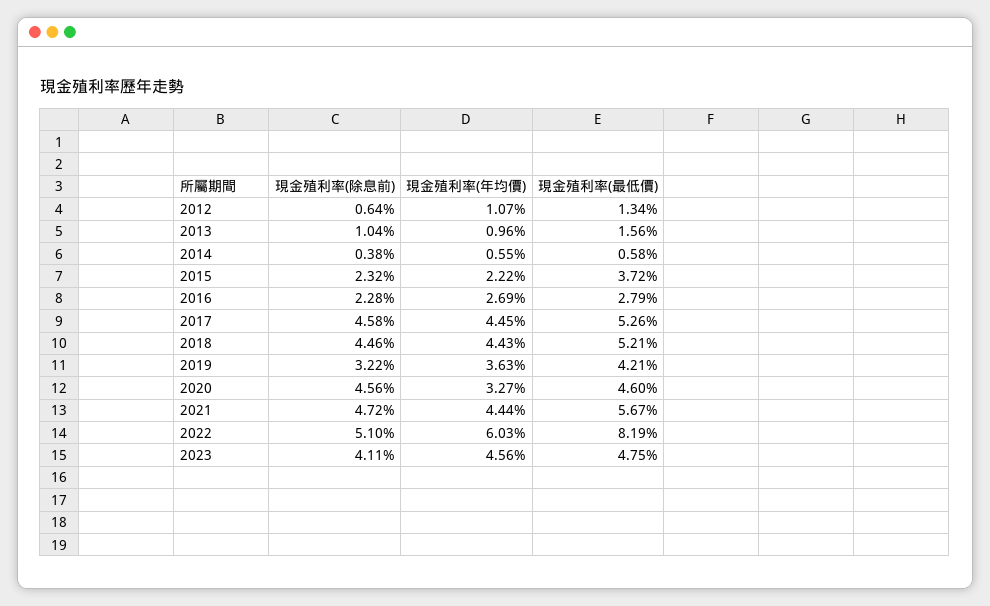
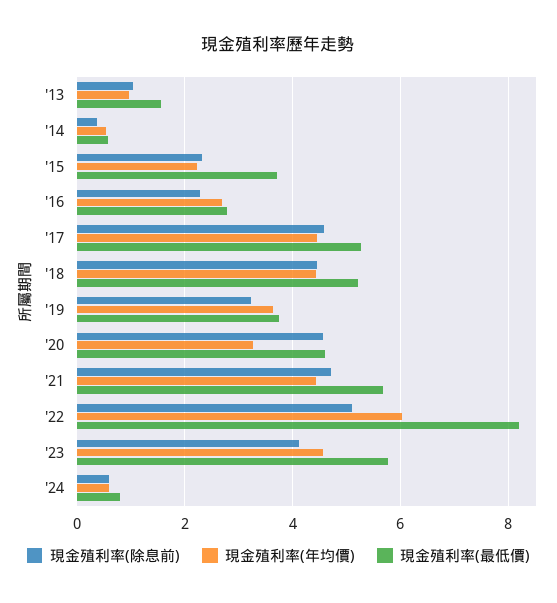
現金殖利率(除息前), 2012: 0.64 -> none
現金殖利率(年均價), 2012: 1.07 -> none
現金殖利率(最低價), 2012: 1.34 -> none
現金殖利率(最低價), 2019: 4.21 -> 3.8
現金殖利率(最低價), 2023: 4.75 -> 5.8
現金殖利率(除息前), '24: none -> 0.6
現金殖利率(年均價), '24: none -> 0.6
現金殖利率(最低價), '24: none -> 0.8

